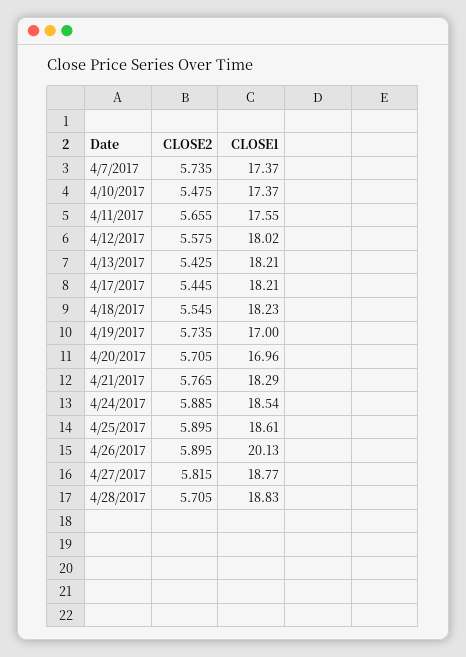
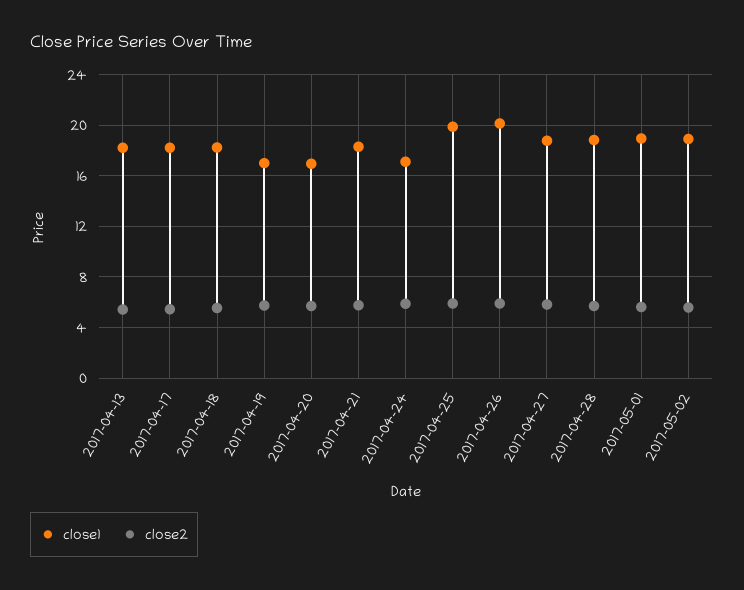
CLOSE2, 4/7/2017: 5.735 -> none
CLOSE1, 4/7/2017: 17.37 -> none
CLOSE2, 4/10/2017: 5.475 -> none
CLOSE1, 4/10/2017: 17.37 -> none
CLOSE2, 4/11/2017: 5.655 -> none
CLOSE1, 4/11/2017: 17.55 -> none
CLOSE2, 4/12/2017: 5.575 -> none
CLOSE1, 4/12/2017: 18.02 -> none
CLOSE1, 4/24/2017: 18.54 -> 17
CLOSE1, 4/25/2017: 18.61 -> 20
CLOSE1, 2017-05-01: none -> 19
CLOSE2, 2017-05-01: none -> 5.5
CLOSE1, 2017-05-02: none -> 19
CLOSE2, 2017-05-02: none -> 5.5

